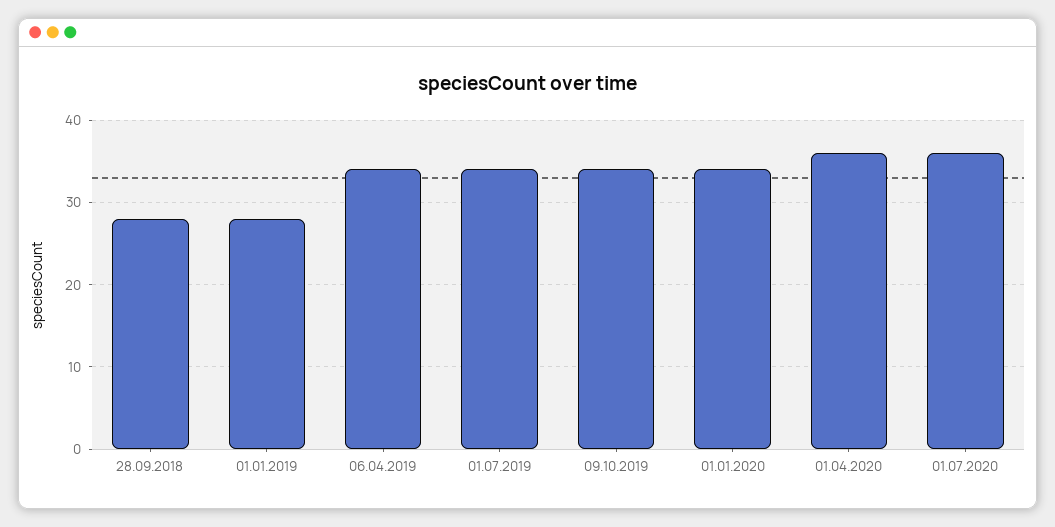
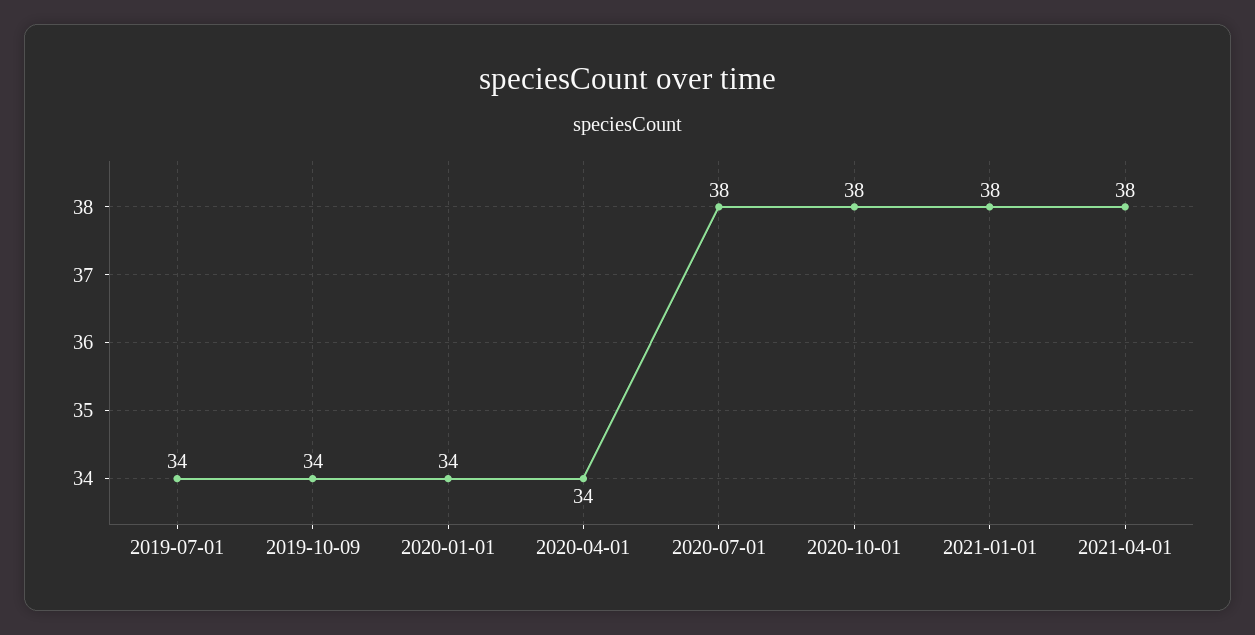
28.09.2018: 28 -> none
01.01.2019: 28 -> none
06.04.2019: 34 -> none
01.04.2020: 36 -> 34
01.07.2020: 36 -> 38
2020-10-01: none -> 38
2021-01-01: none -> 38
2021-04-01: none -> 38

